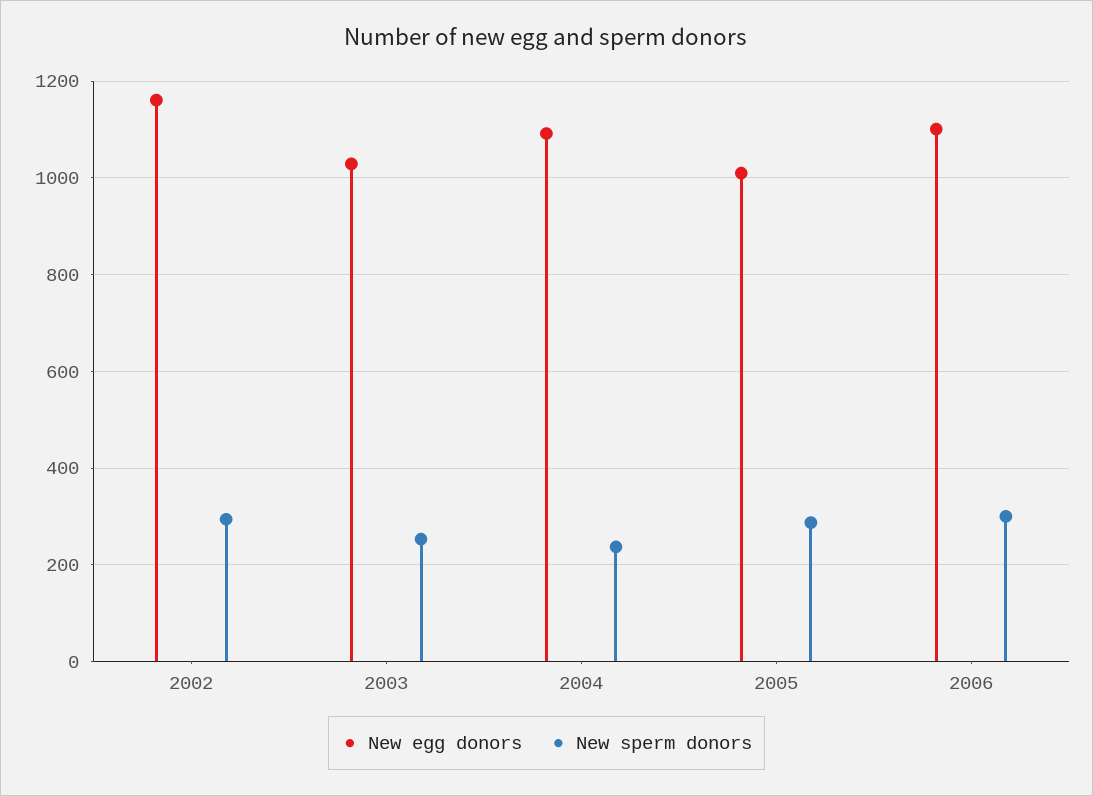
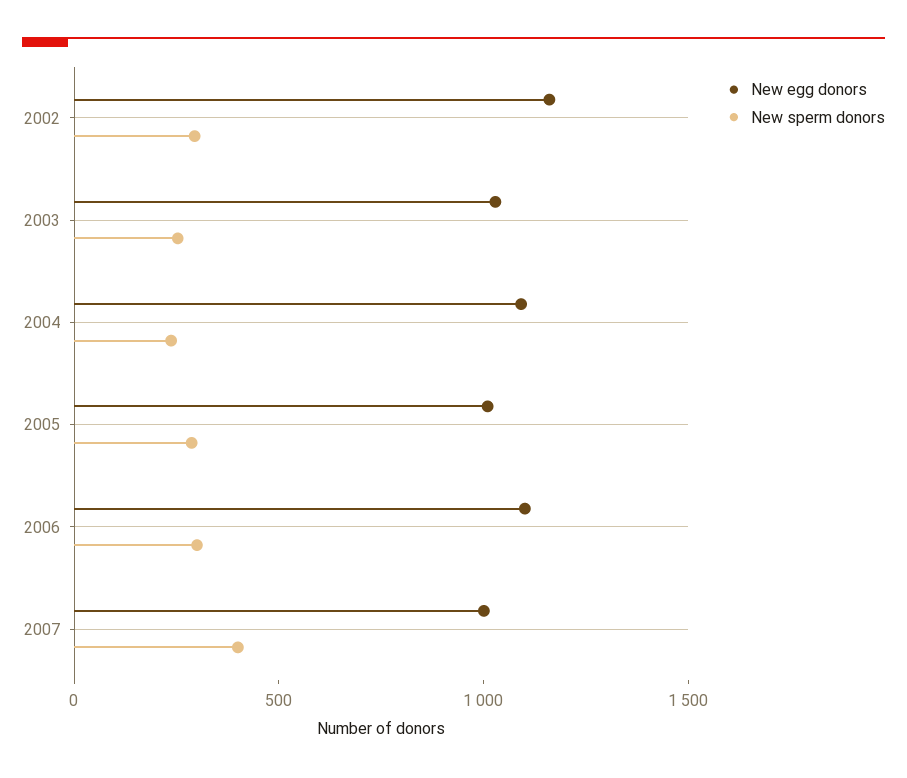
New egg donors, 2007: none -> 1000
New sperm donors, 2007: none -> 400

